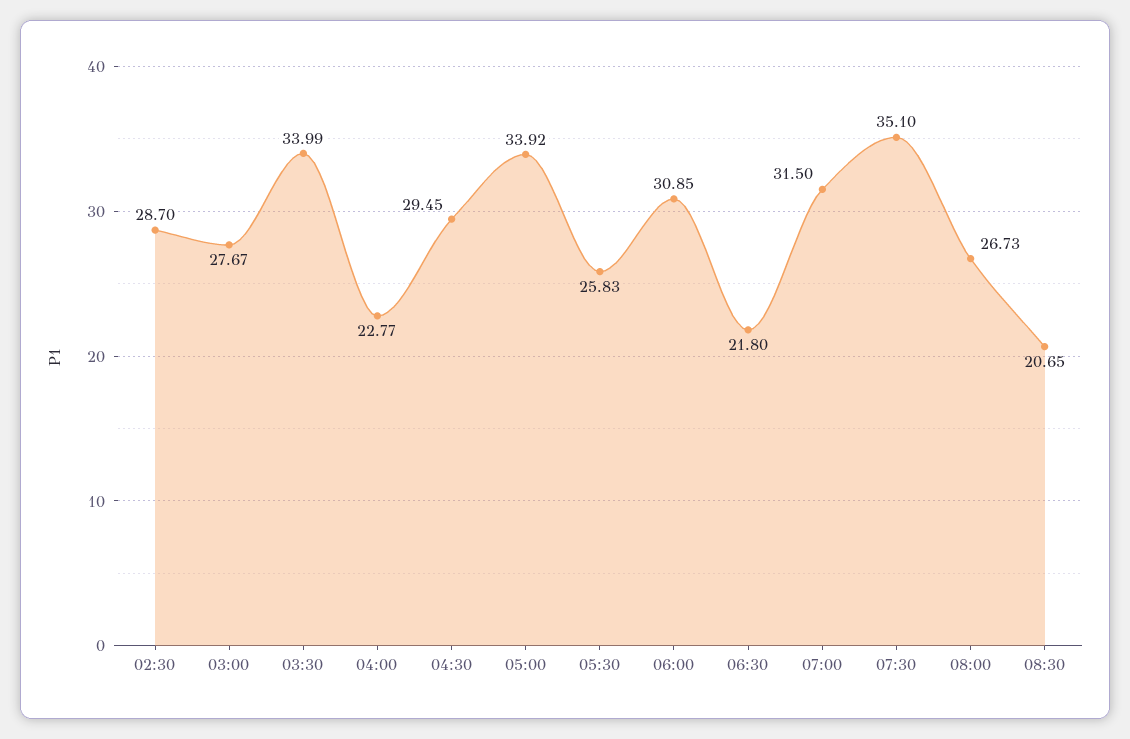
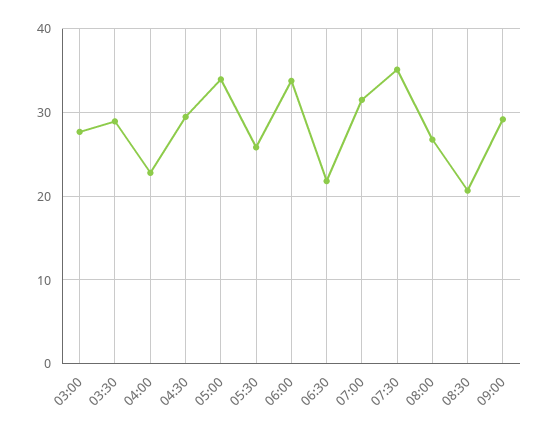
02:30: 28.7 -> none
03:30: 33.99 -> 29
06:00: 30.85 -> 34
09:00: none -> 29

